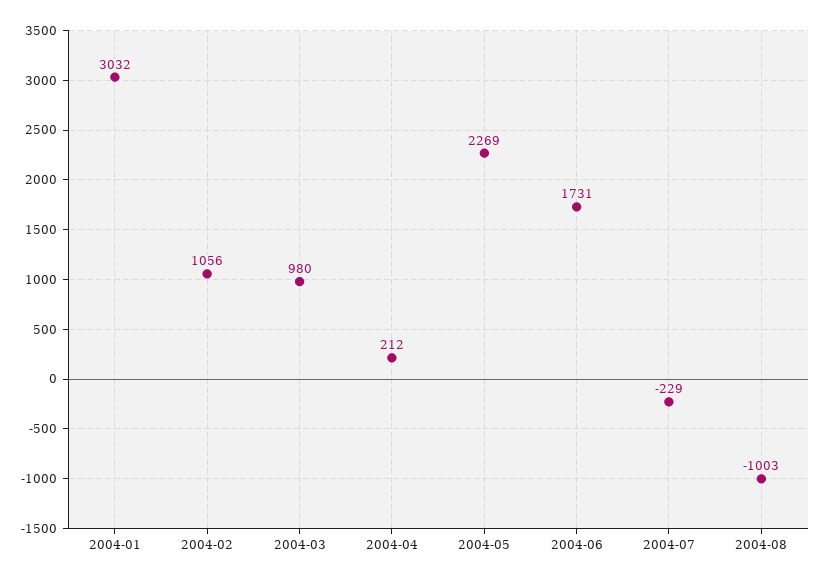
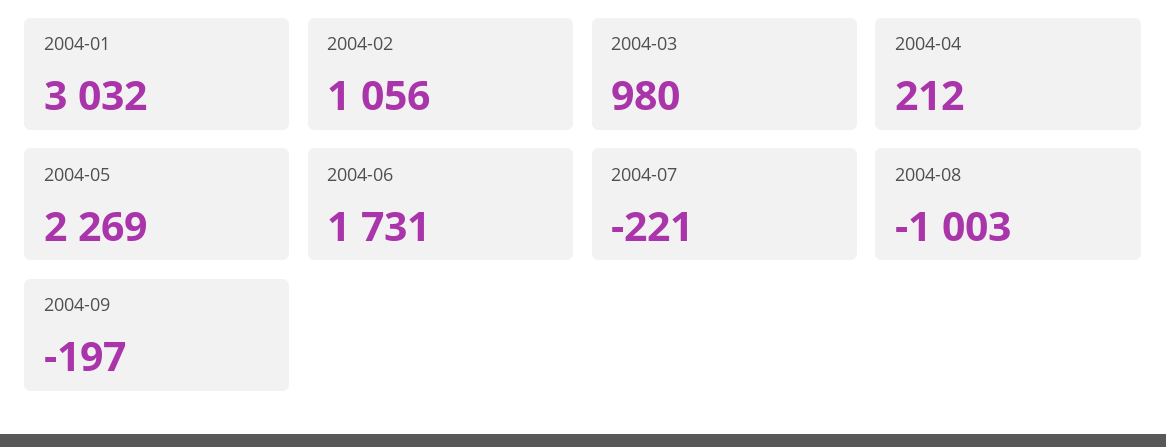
2004-07: -229 -> -221
2004-09: none -> -197

